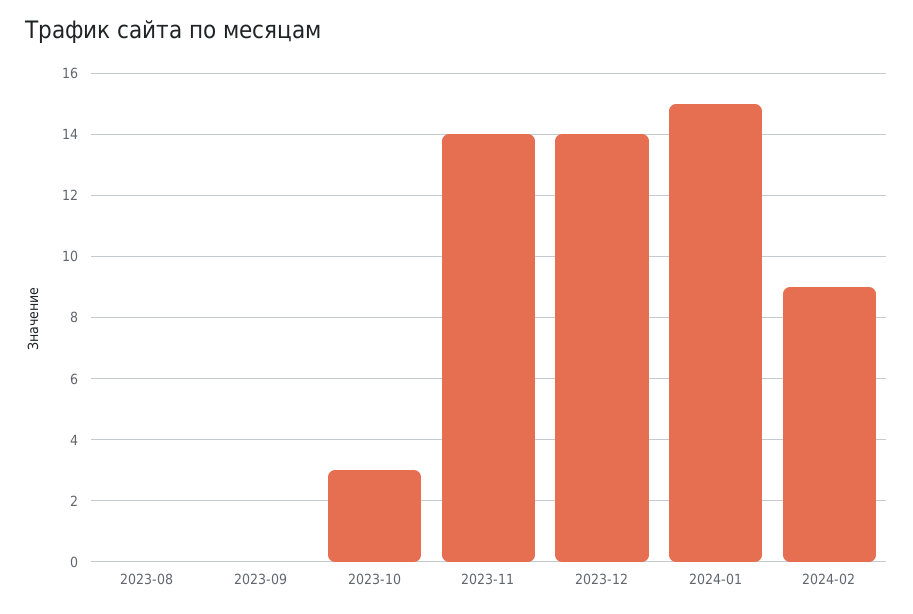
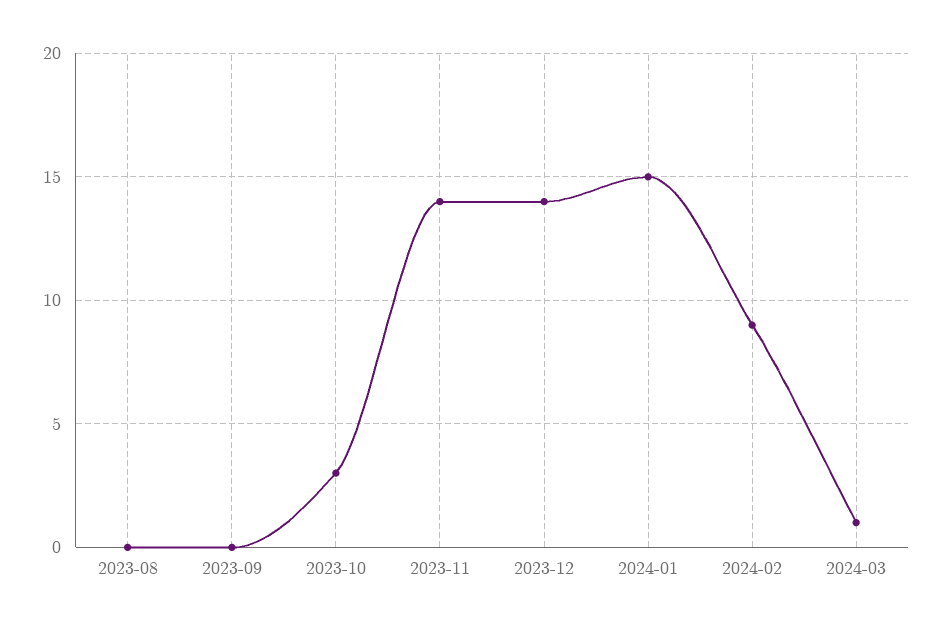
2024-03: none -> 1

